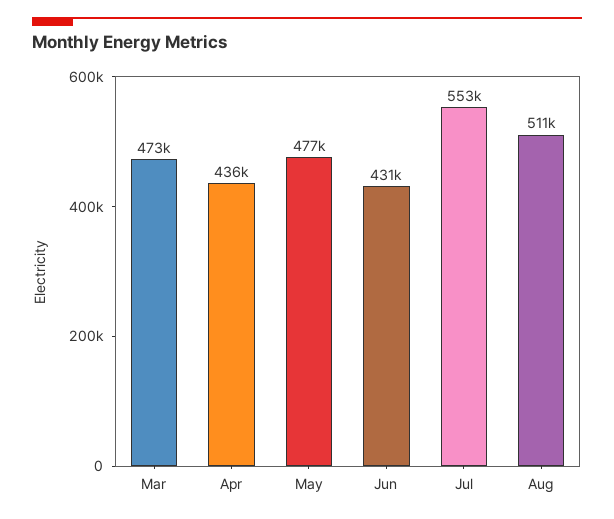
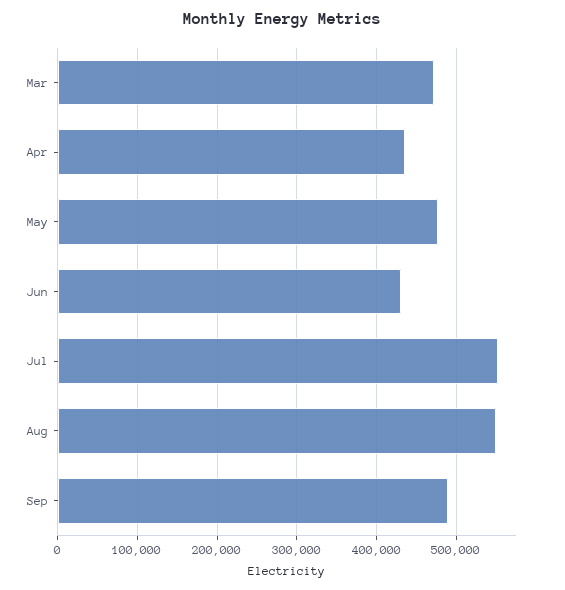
Aug: 511000 -> 550000
Sep: none -> 490000

